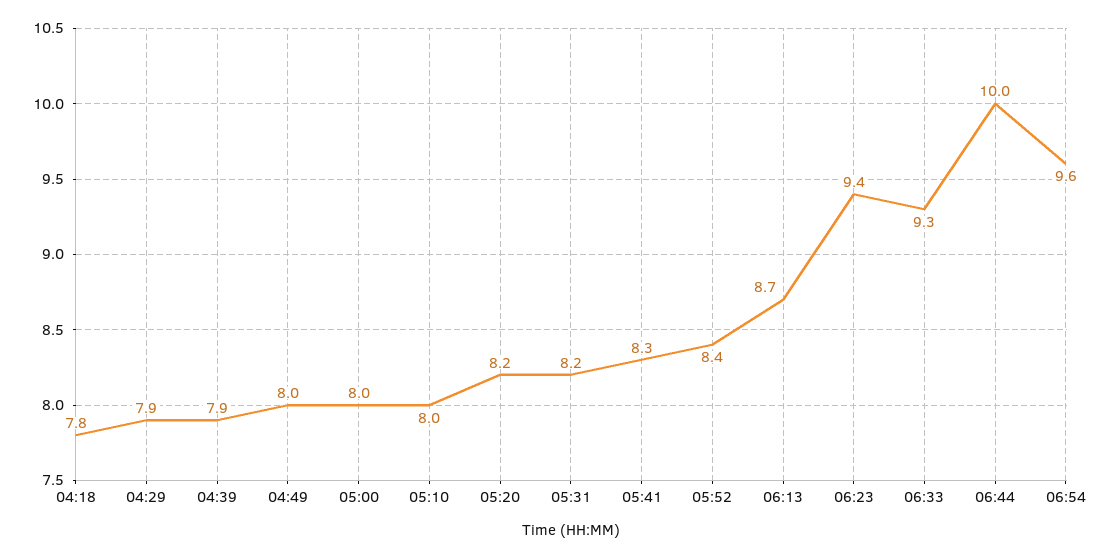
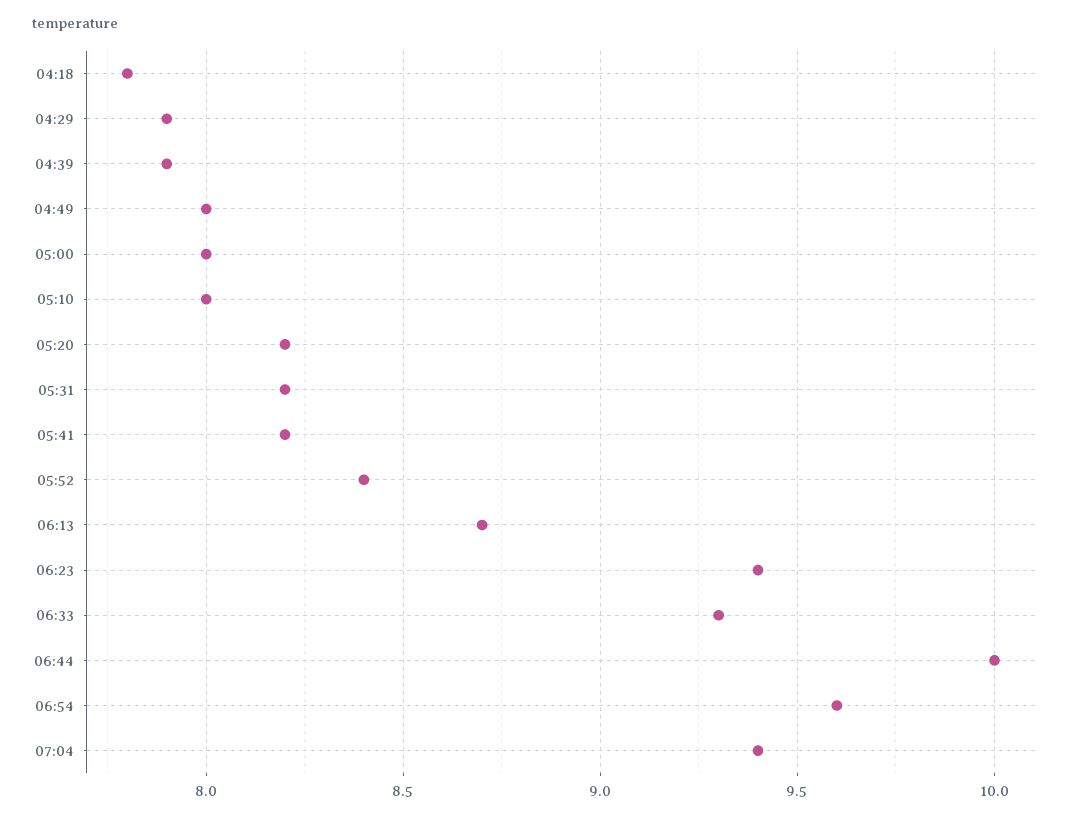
05:41: 8.3 -> 8.2
07:04: none -> 9.4

